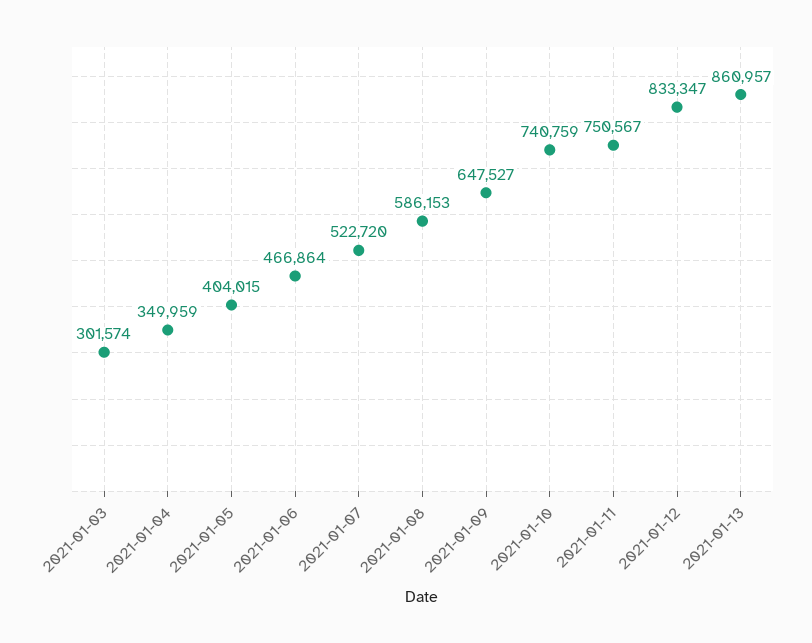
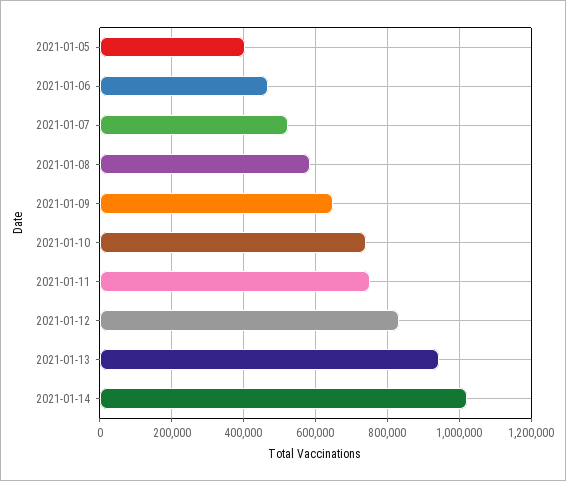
2021-01-03: 301574 -> none
2021-01-04: 349959 -> none
2021-01-13: 860957 -> 940000
2021-01-14: none -> 1020000

